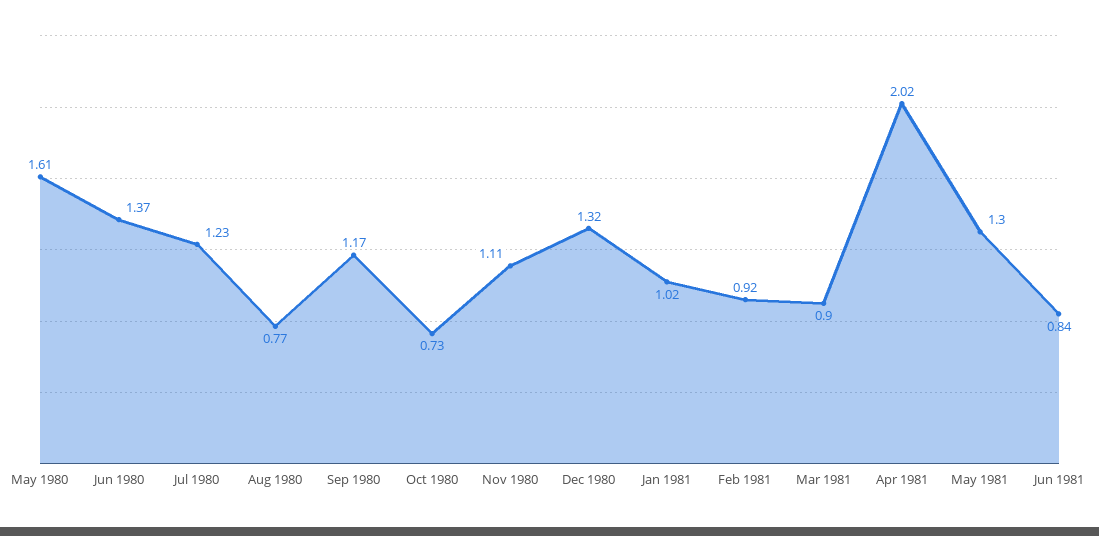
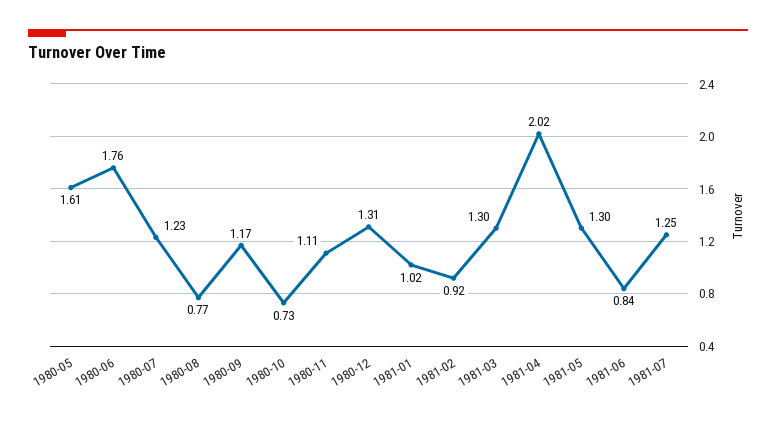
Jun 1980: 1.37 -> 1.76
Dec 1980: 1.32 -> 1.31
Mar 1981: 0.9 -> 1.3
1981-07: none -> 1.25

